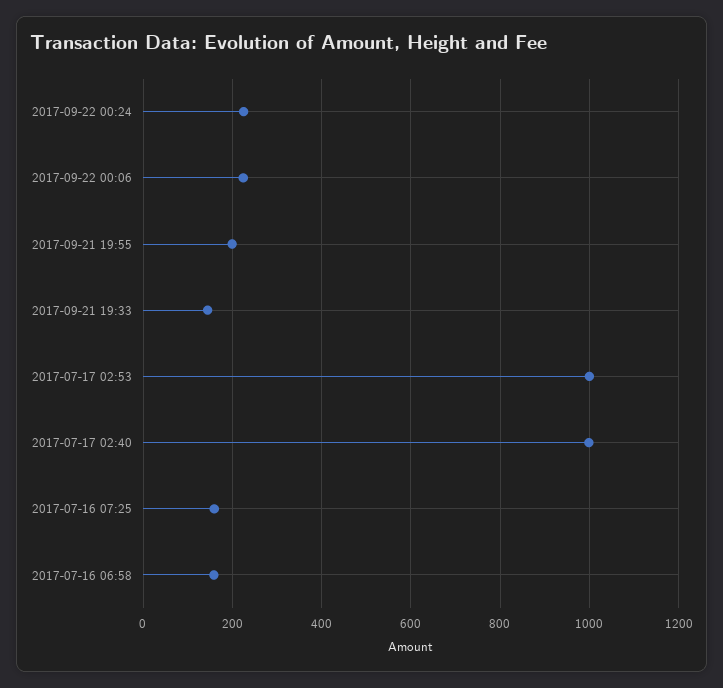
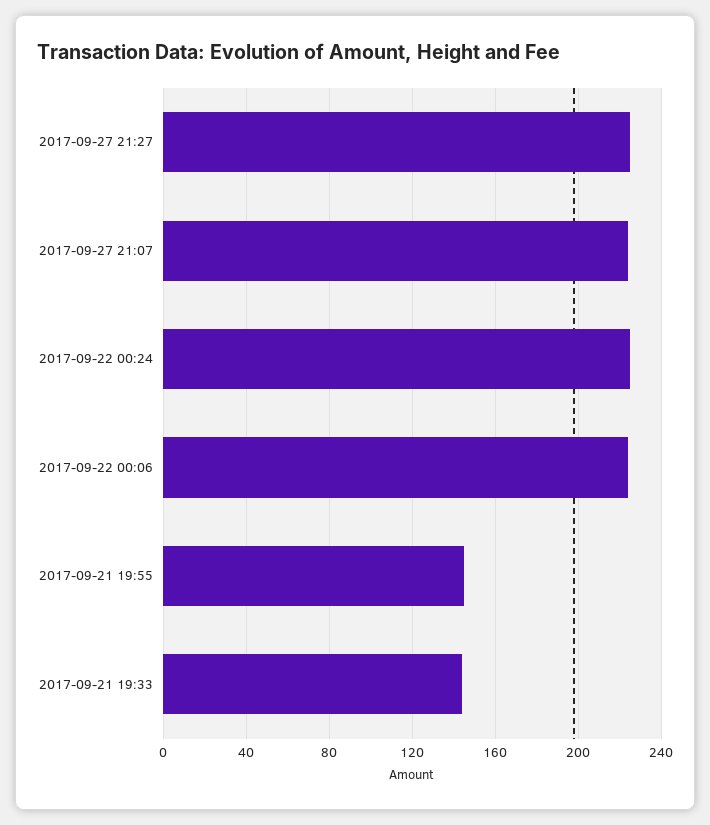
2017-09-21 19:55: 200 -> 145
2017-07-17 02:53: 1000 -> none
2017-07-17 02:40: 1000 -> none
2017-07-16 07:25: 160 -> none
2017-07-16 06:58: 160 -> none
2017-09-27 21:27: none -> 225
2017-09-27 21:07: none -> 225

